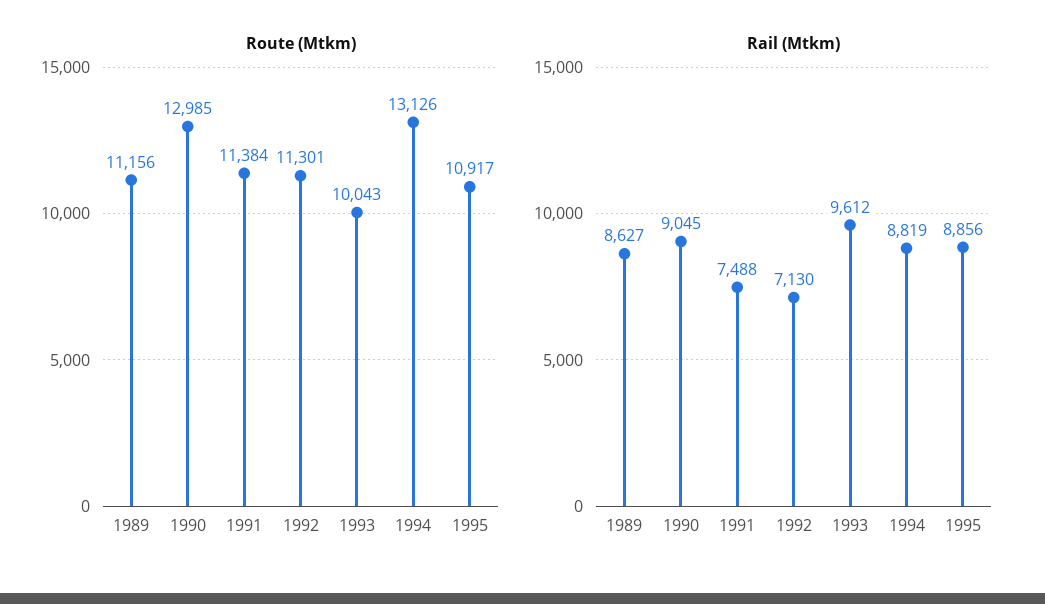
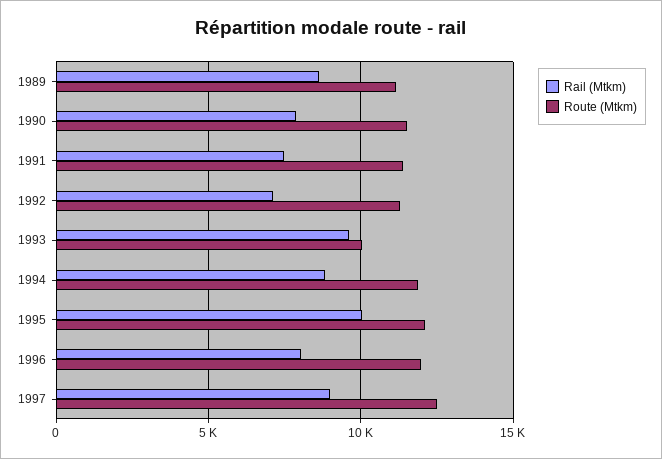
Route (Mtkm), 1990: 12985 -> 11500
Route (Mtkm), 1994: 13126 -> 12000
Route (Mtkm), 1995: 10917 -> 12000
Rail (Mtkm), 1990: 9045 -> 8000
Rail (Mtkm), 1995: 8856 -> 10000
Rail (Mtkm), 1996: none -> 8000
Route (Mtkm), 1996: none -> 12000
Rail (Mtkm), 1997: none -> 9000
Route (Mtkm), 1997: none -> 12500

